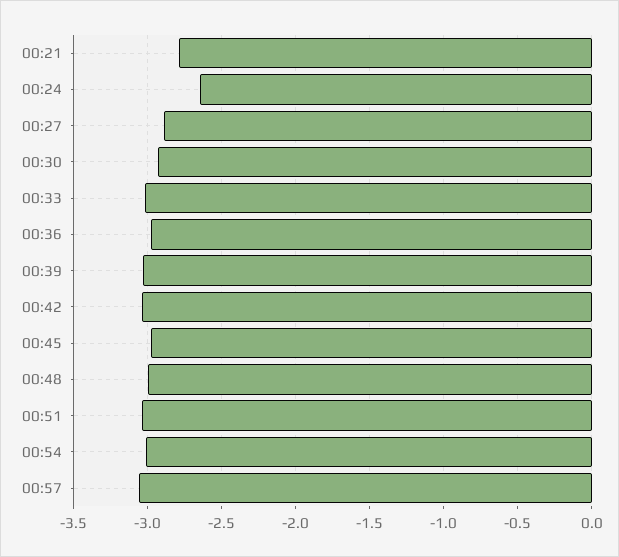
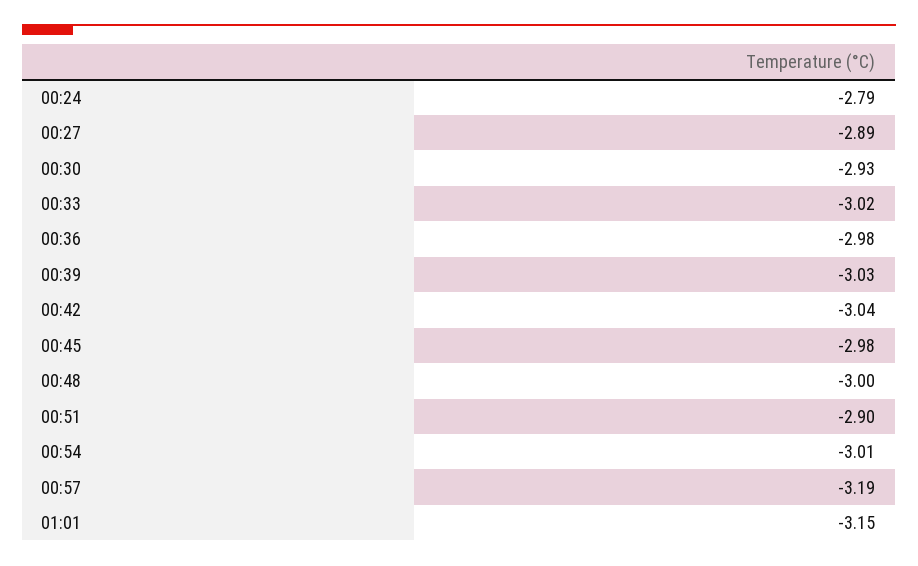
00:21: -2.8 -> none
00:24: -2.65 -> -2.79
00:51: -3.05 -> -2.9
00:57: -3.05 -> -3.19
01:01: none -> -3.15

